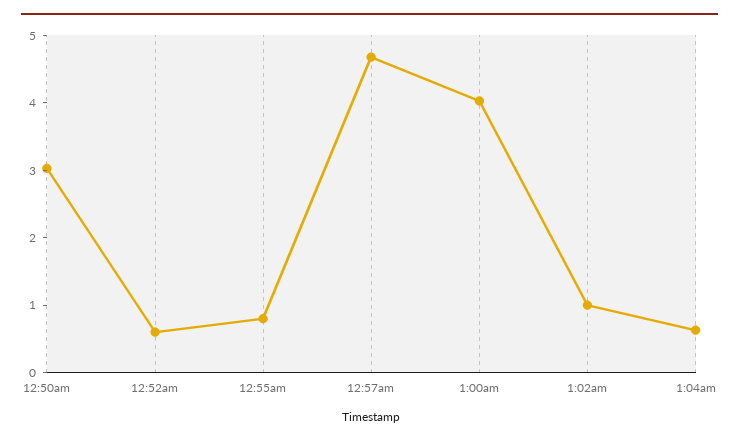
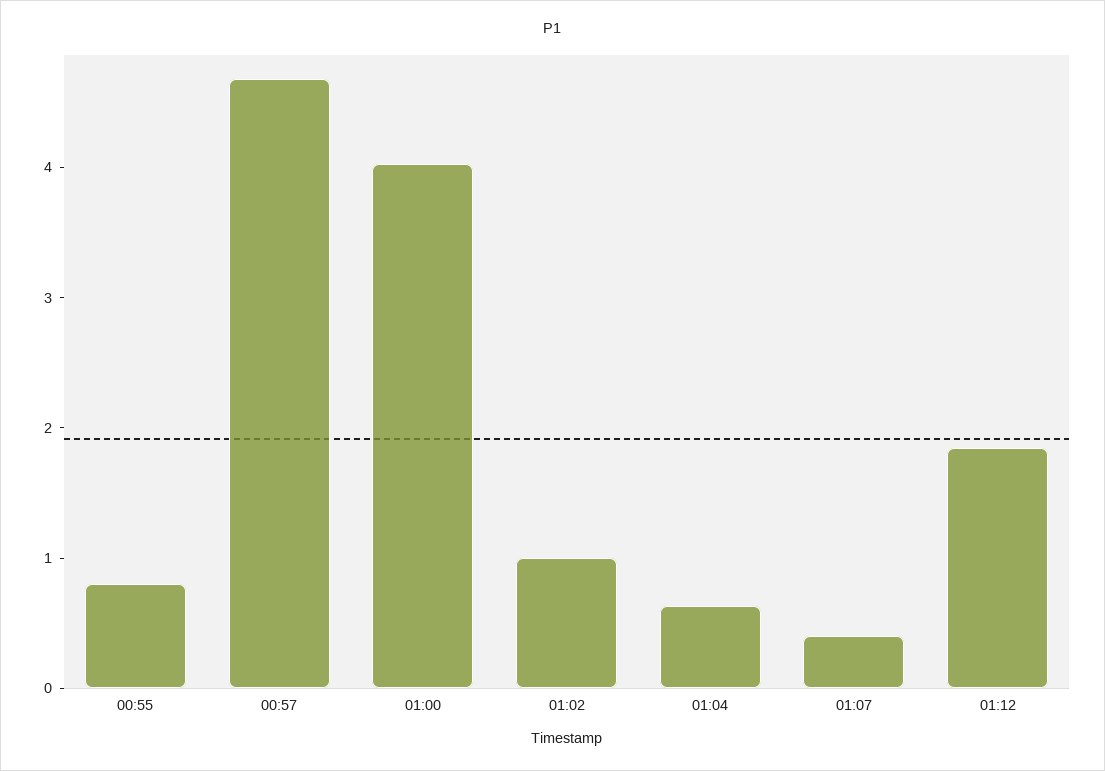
12:50am: 3 -> none
12:52am: 0.6 -> none
01:07: none -> 0.4
01:12: none -> 1.8

